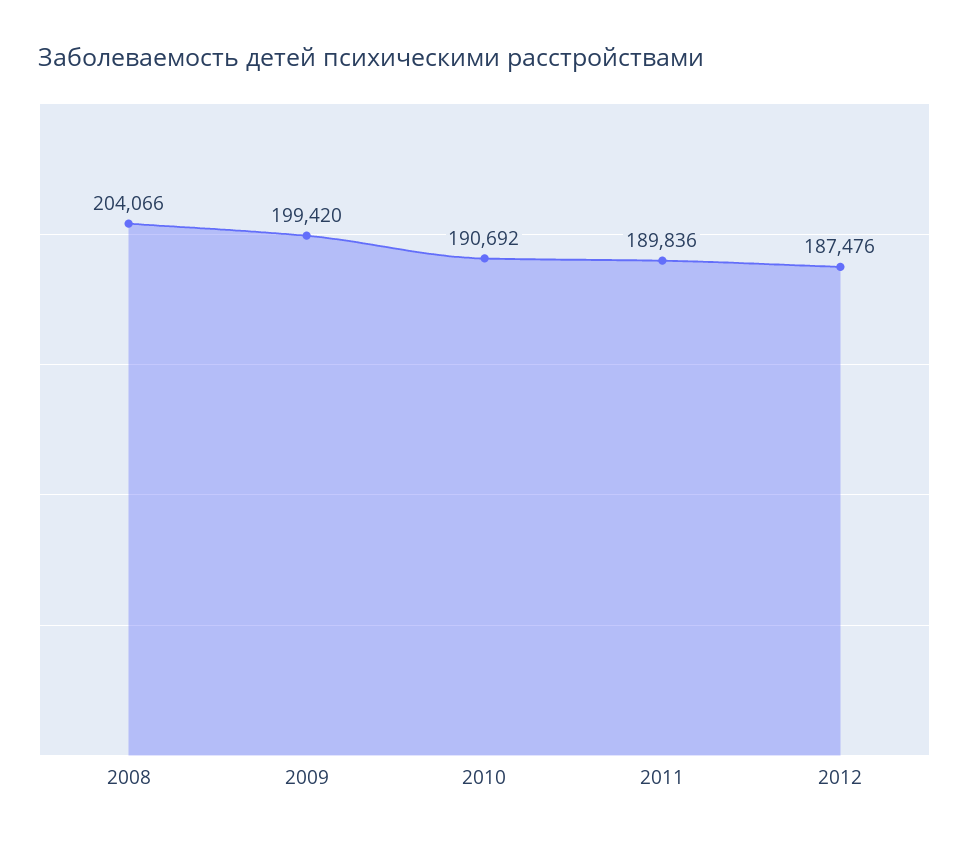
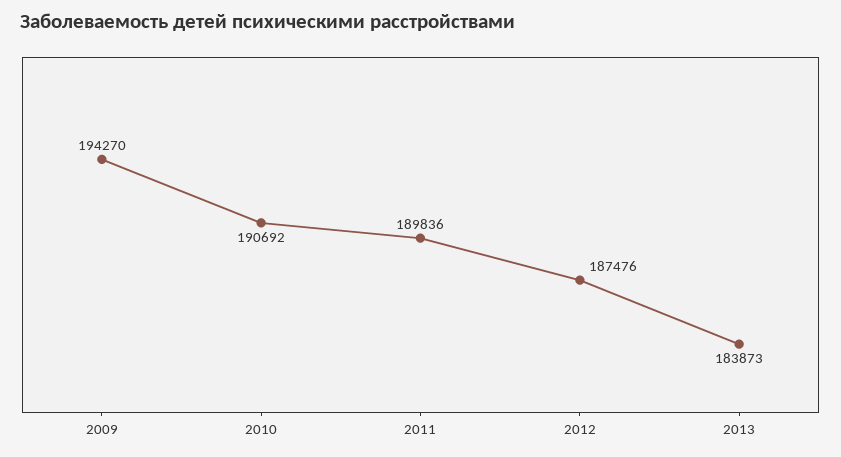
2008: 204066 -> none
2009: 199420 -> 194270
2013: none -> 183873

